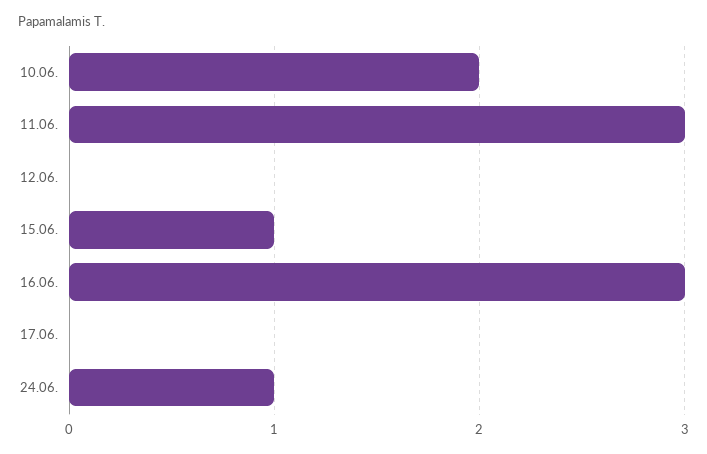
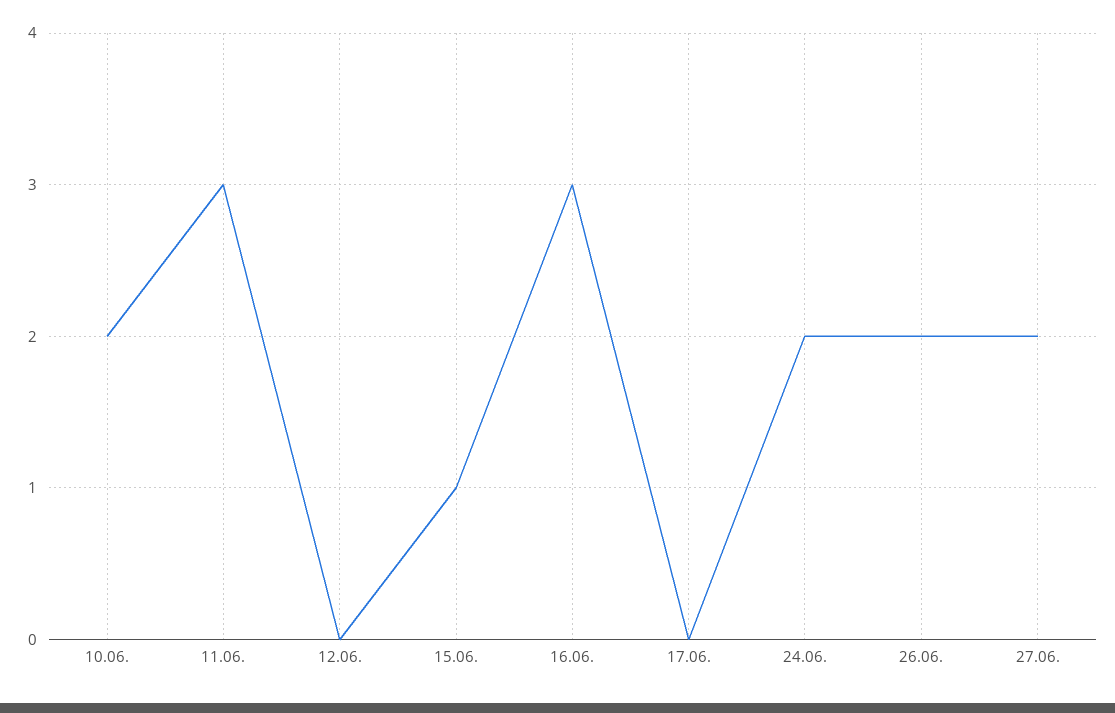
24.06.: 1 -> 2
26.06.: none -> 2
27.06.: none -> 2

